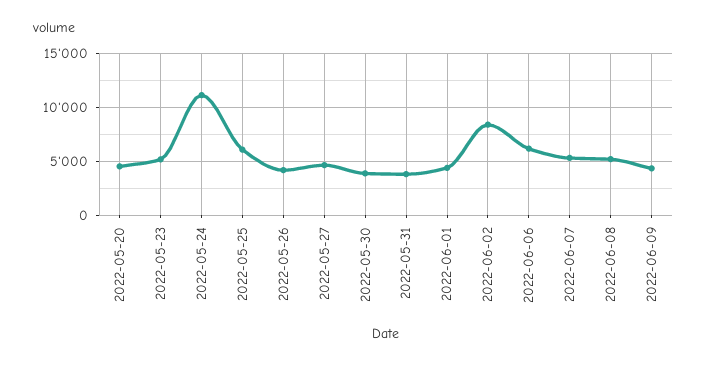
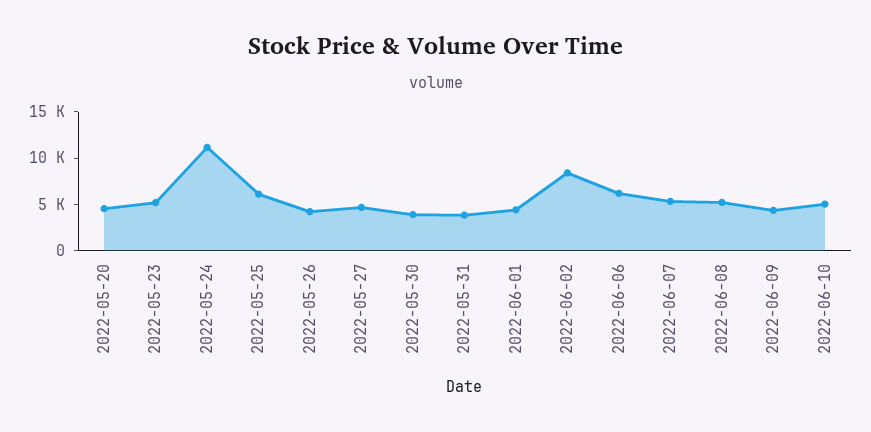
2022-06-10: none -> 5000

